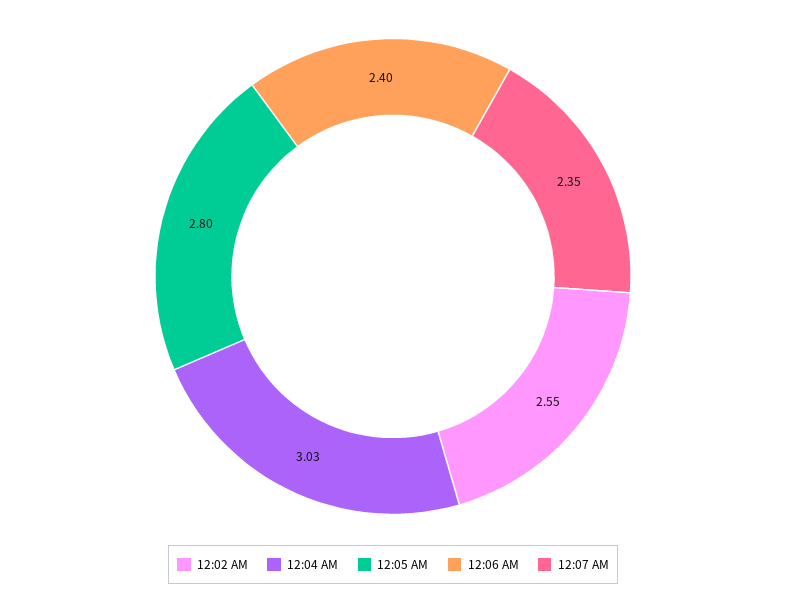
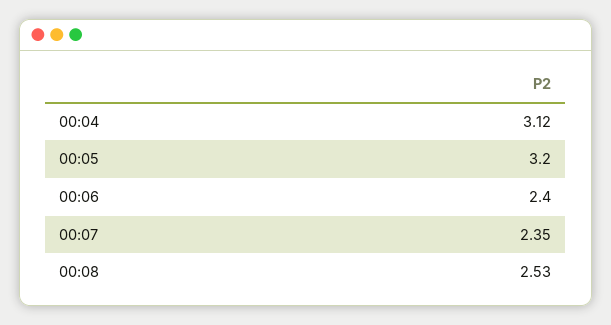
12:02 AM: 2.55 -> none
12:04 AM: 3.03 -> 3.12
12:05 AM: 2.8 -> 3.2
00:08: none -> 2.53

